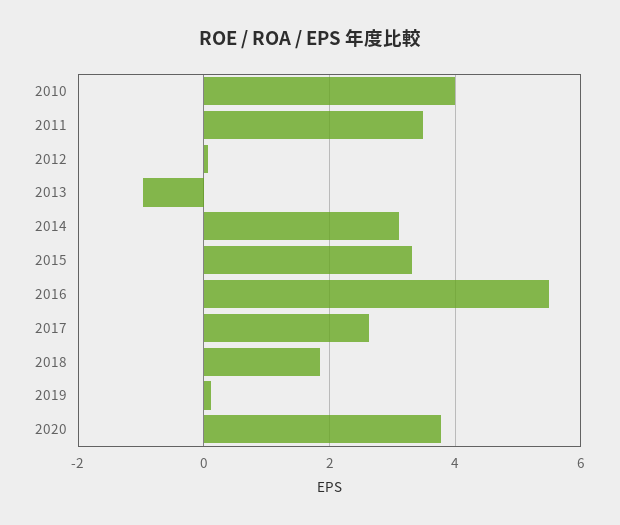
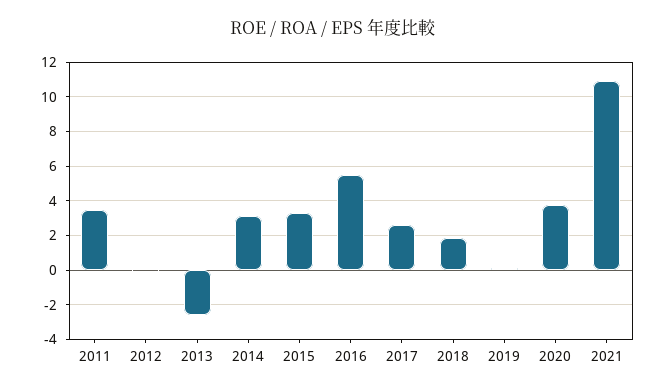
2010: 4 -> none
2013: -1 -> -2.5
2021: none -> 11

